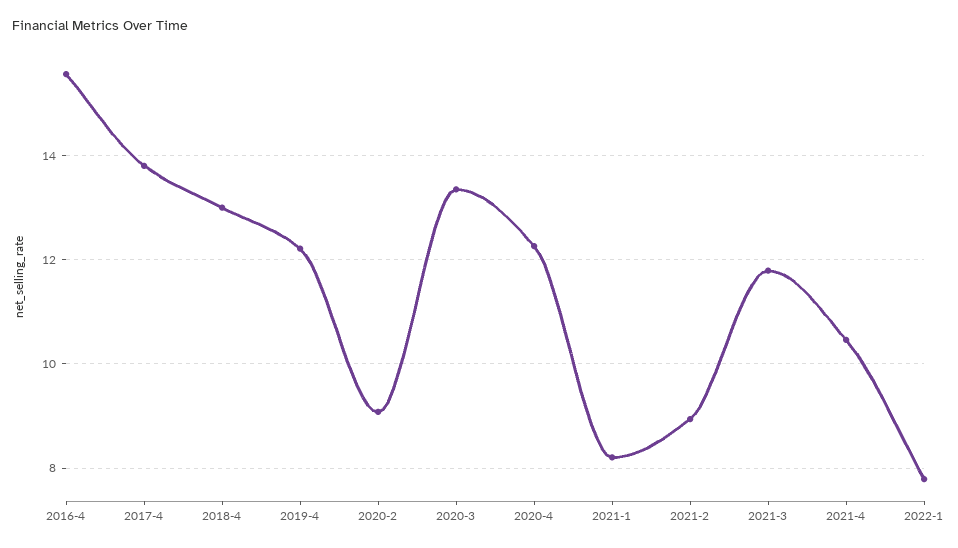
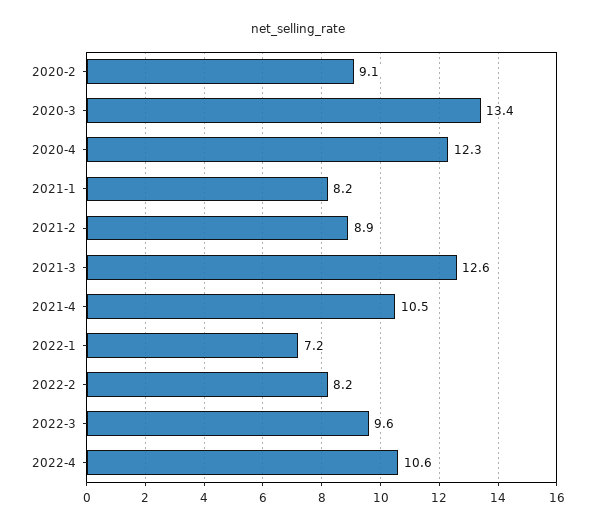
2016-4: 15.6 -> none
2017-4: 13.8 -> none
2018-4: 13 -> none
2019-4: 12.2 -> none
2021-3: 11.8 -> 12.6
2022-1: 7.8 -> 7.2
2022-2: none -> 8.2
2022-3: none -> 9.6
2022-4: none -> 10.6

